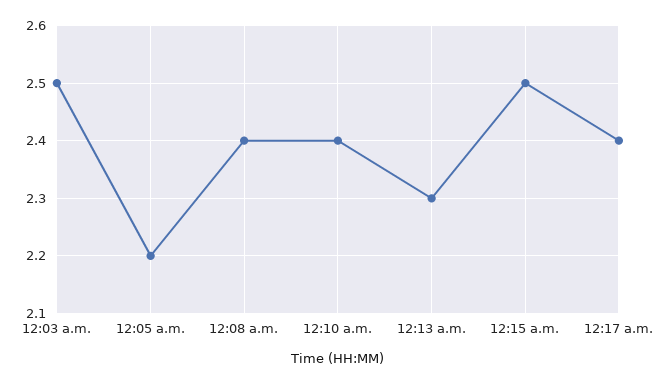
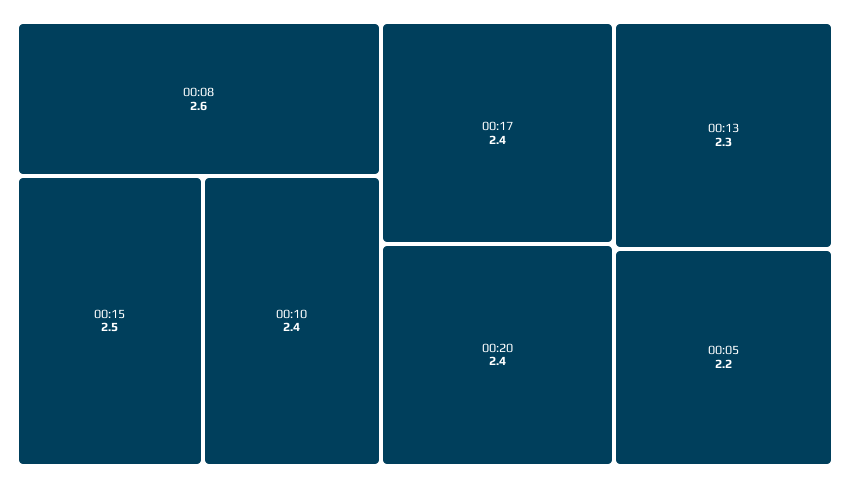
12:03 a.m.: 2.5 -> none
12:08 a.m.: 2.4 -> 2.6
00:20: none -> 2.4

